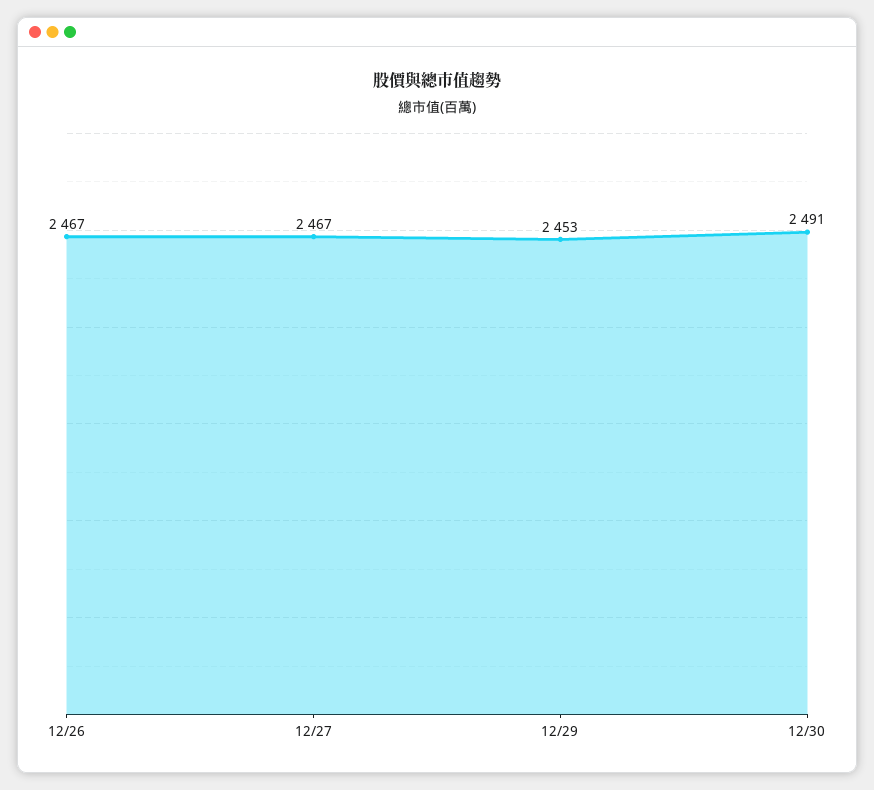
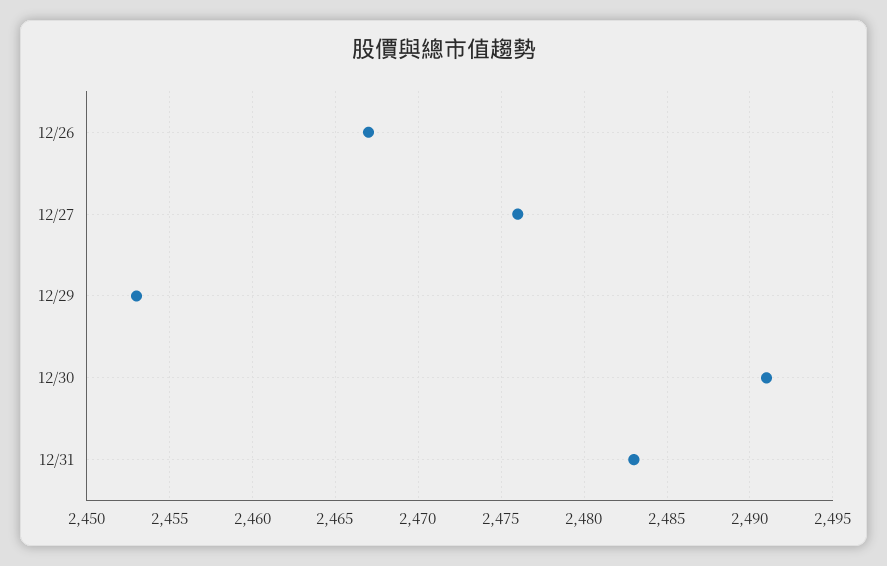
12/27: 2467 -> 2476
12/31: none -> 2483

